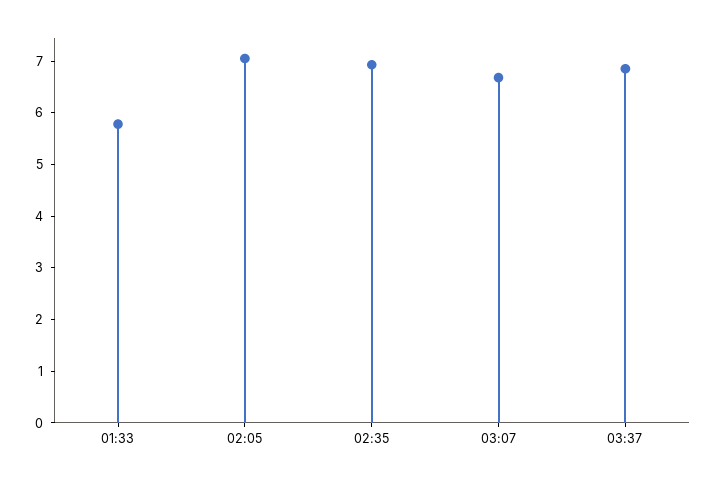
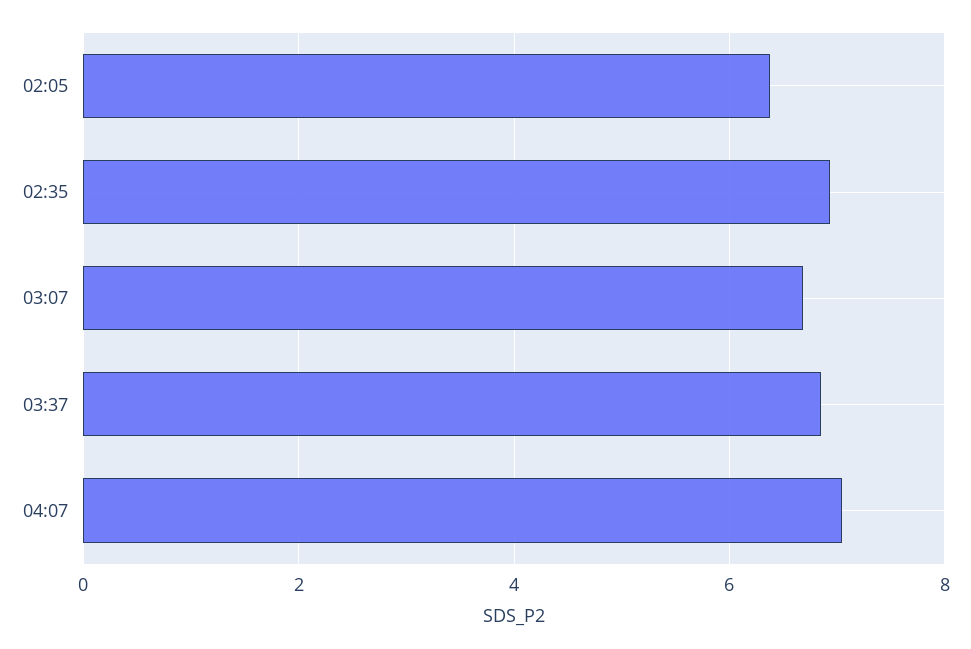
01:33: 5.8 -> none
02:05: 7 -> 6.4
04:07: none -> 7

